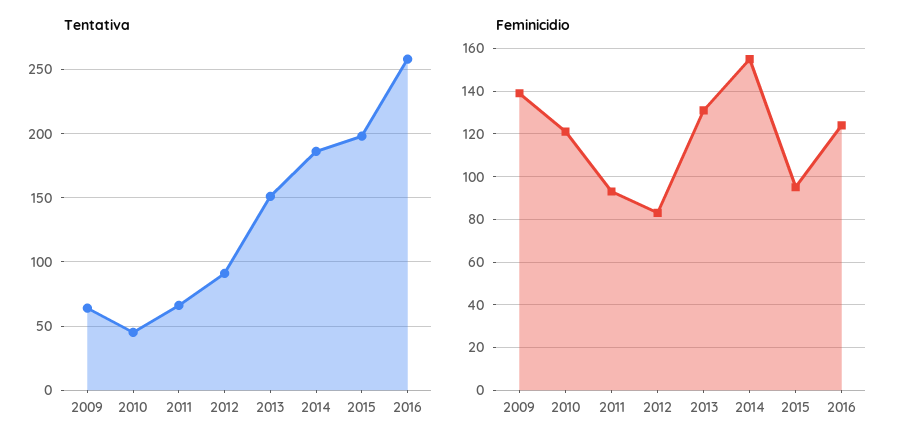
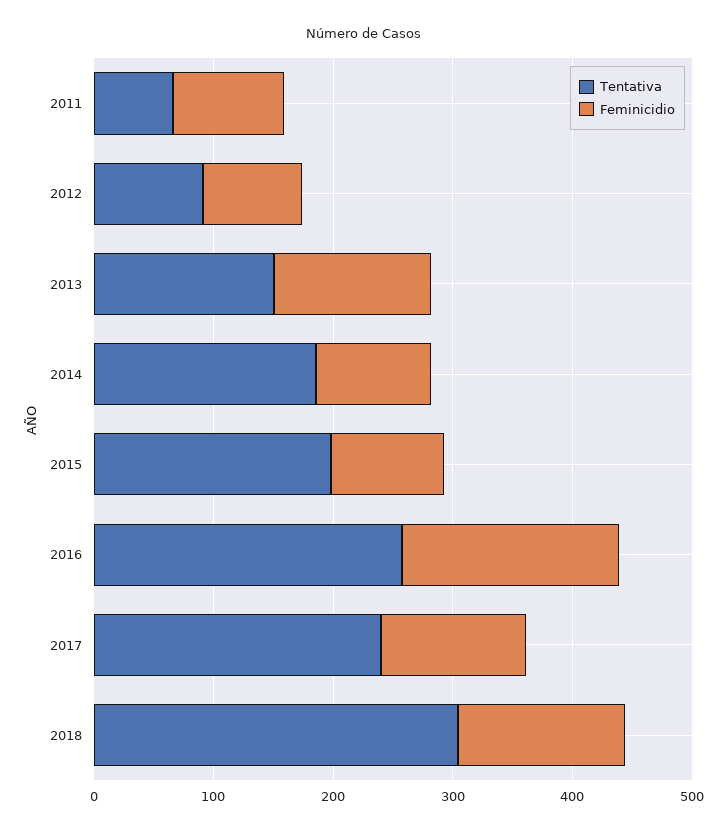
Tentativa, 2009: 65 -> none
Tentativa, 2010: 45 -> none
Feminicidio, 2009: 140 -> none
Feminicidio, 2010: 120 -> none
Feminicidio, 2014: 155 -> 100
Feminicidio, 2016: 125 -> 180
Tentativa, 2017: none -> 240
Feminicidio, 2017: none -> 120
Tentativa, 2018: none -> 300
Feminicidio, 2018: none -> 140

